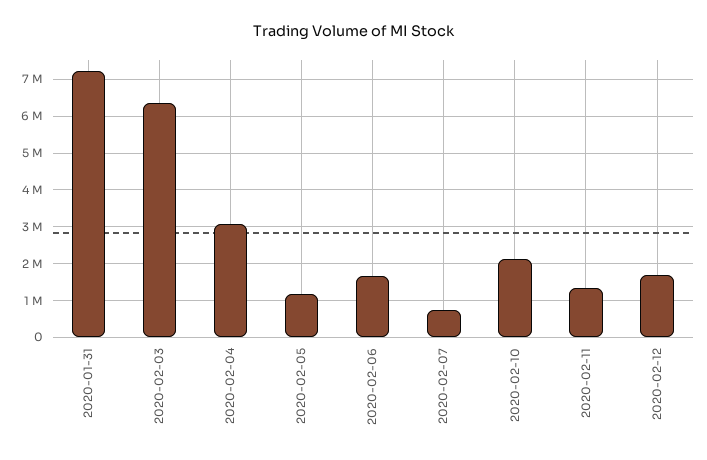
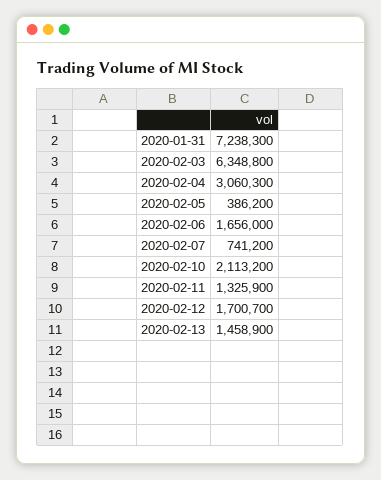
2020-02-05: 1200000 -> 386200
2020-02-13: none -> 1458900

